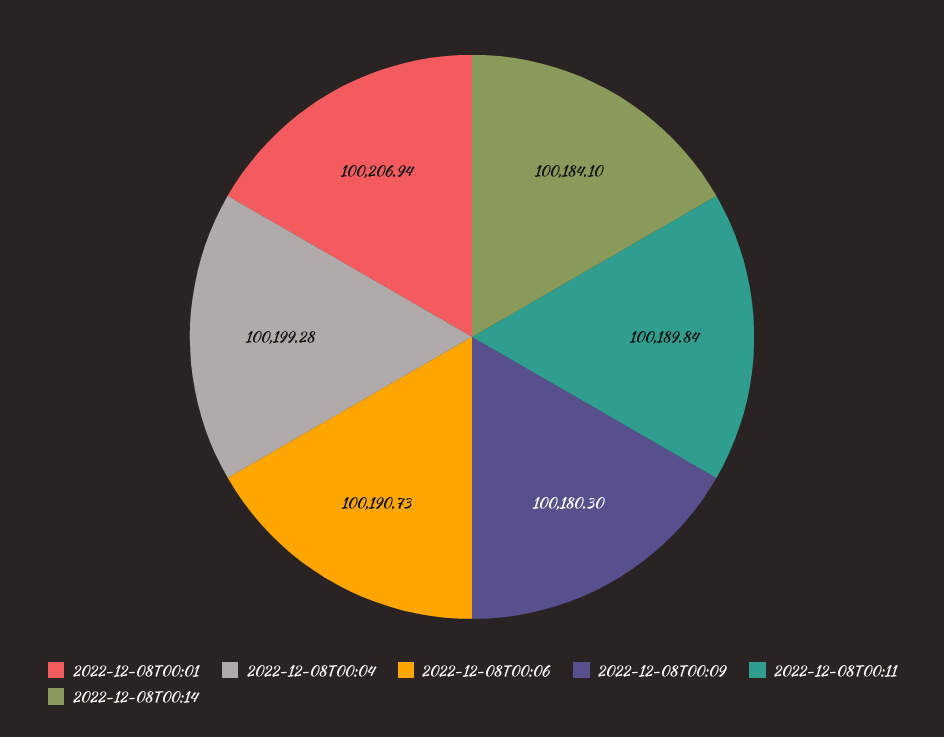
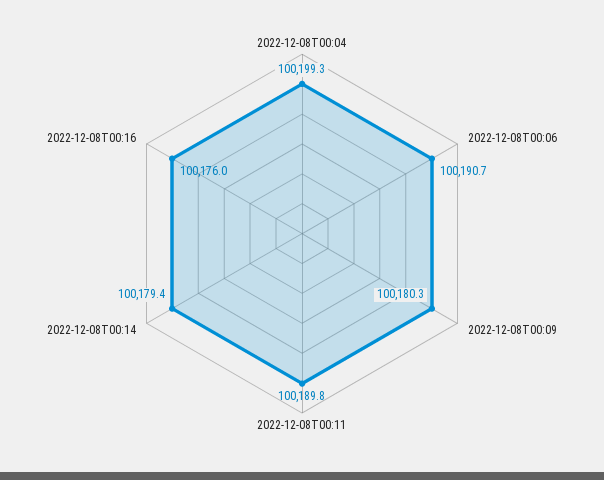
2022-12-08T00:01: 100206.94 -> none
2022-12-08T00:14: 100184.1 -> 100179.4
2022-12-08T00:16: none -> 100176

